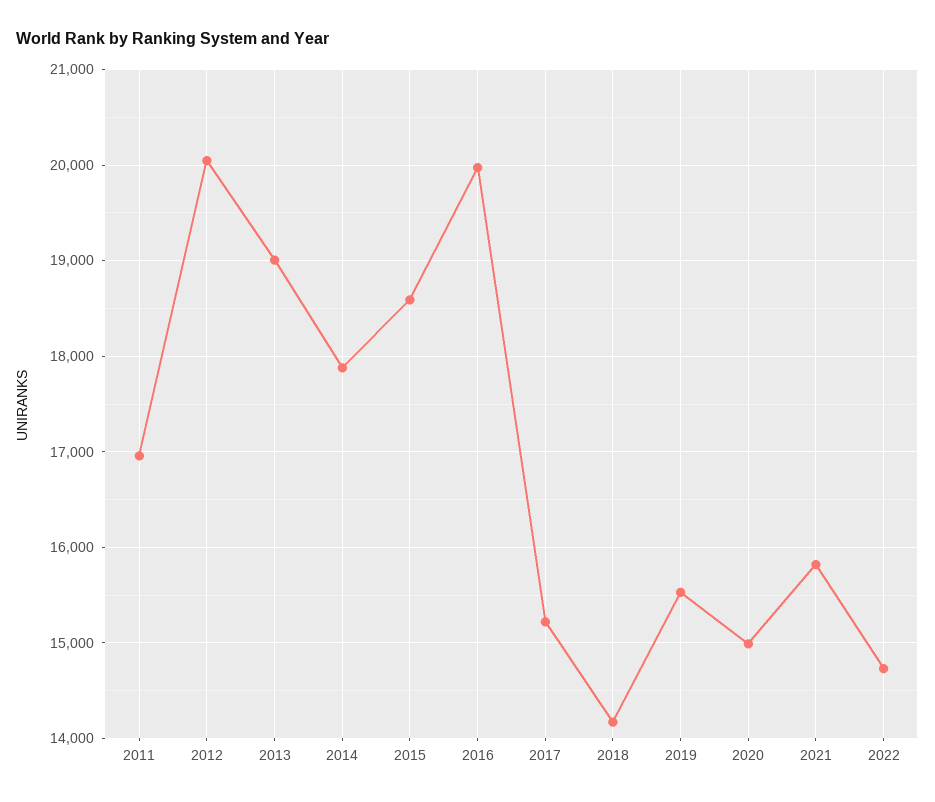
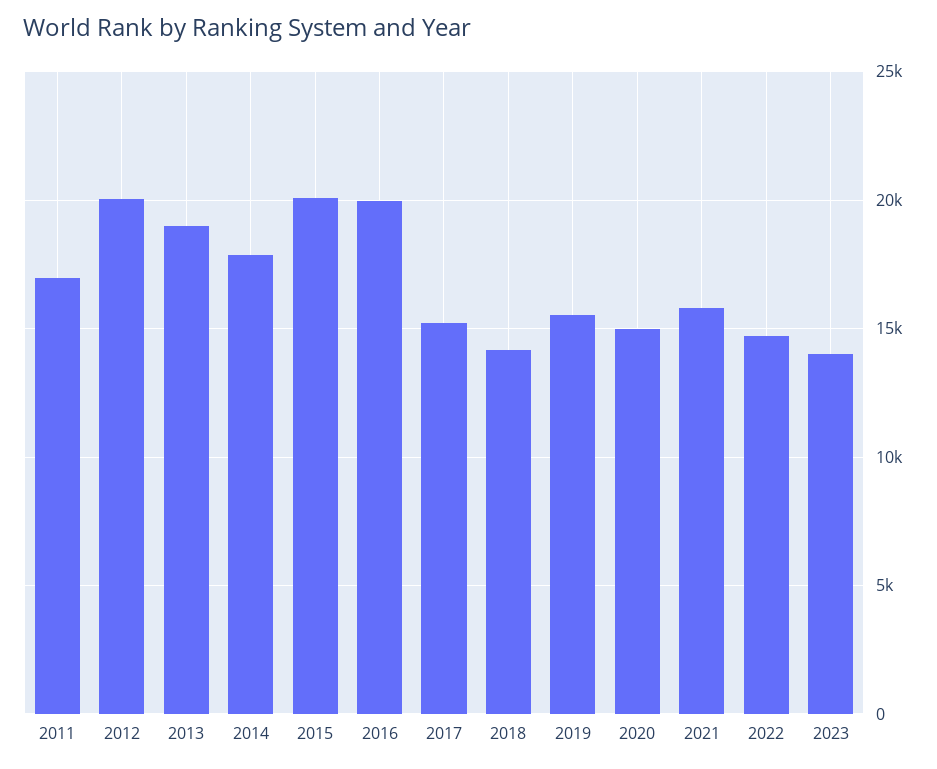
2015: 18600 -> 20000
2023: none -> 14000

